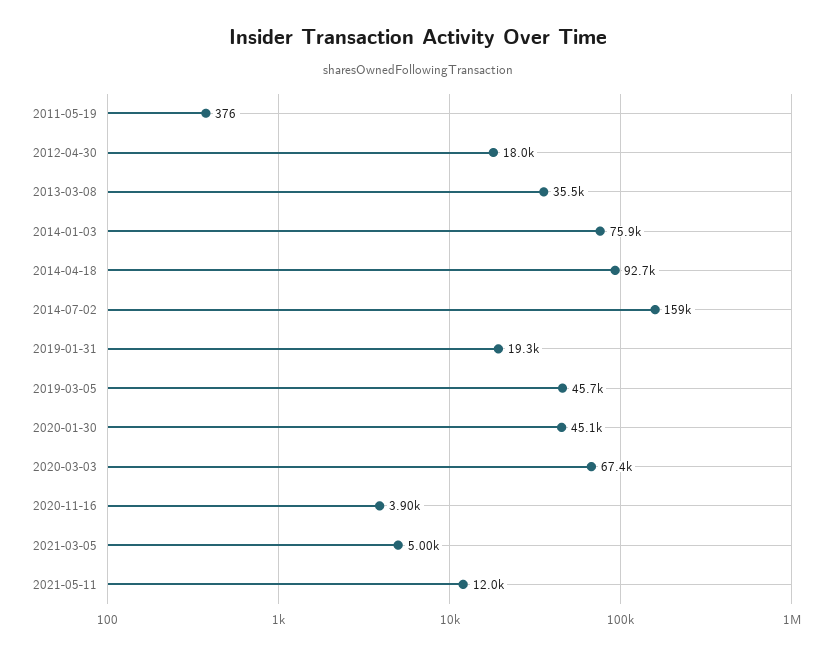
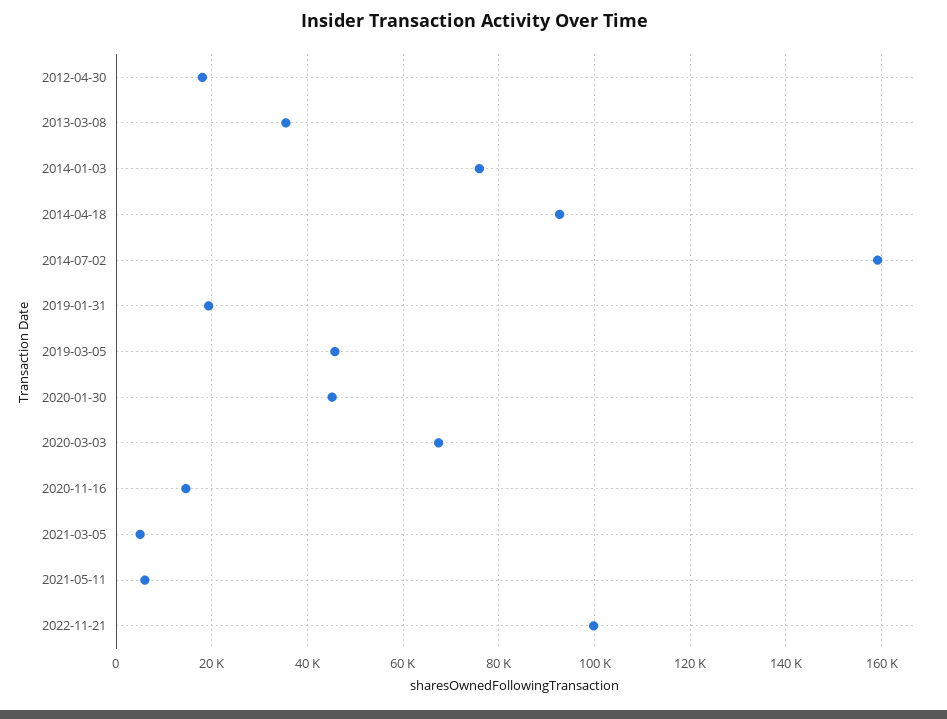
2011-05-19: 376 -> none
2020-11-16: 3900 -> 14000
2021-05-11: 12000 -> 6000
2022-11-21: none -> 100000

